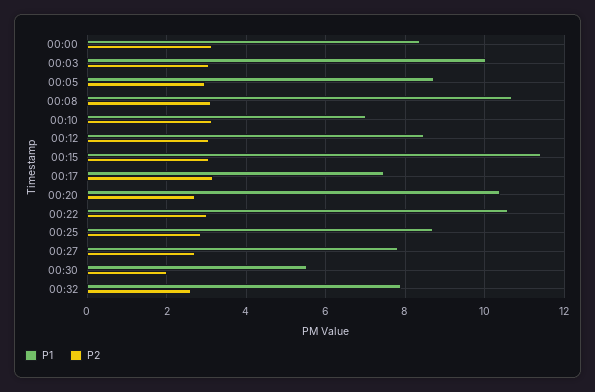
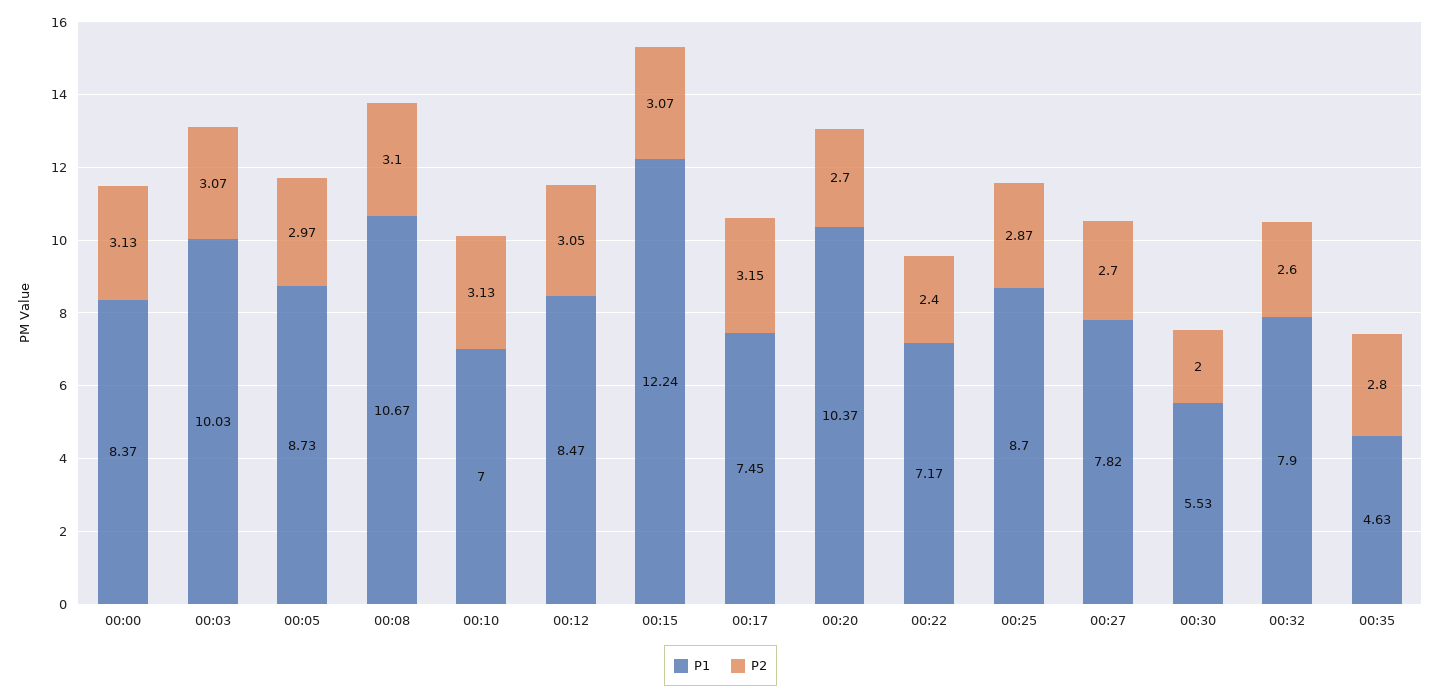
P1, 00:15: 11.4 -> 12.24
P1, 00:22: 10.6 -> 7.17
P2, 00:22: 3 -> 2.4
P1, 00:35: none -> 4.63
P2, 00:35: none -> 2.8

